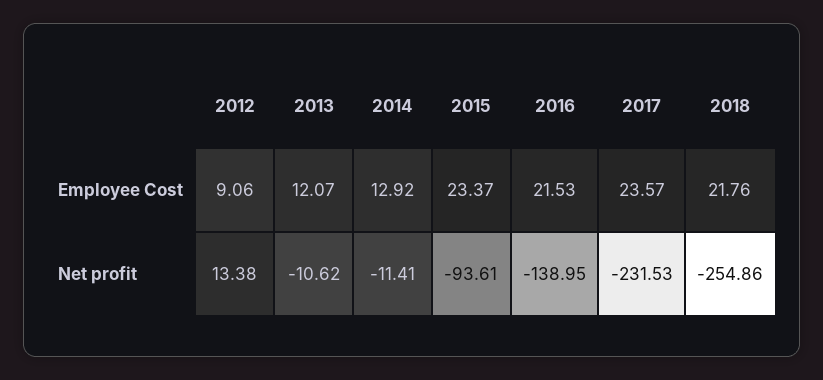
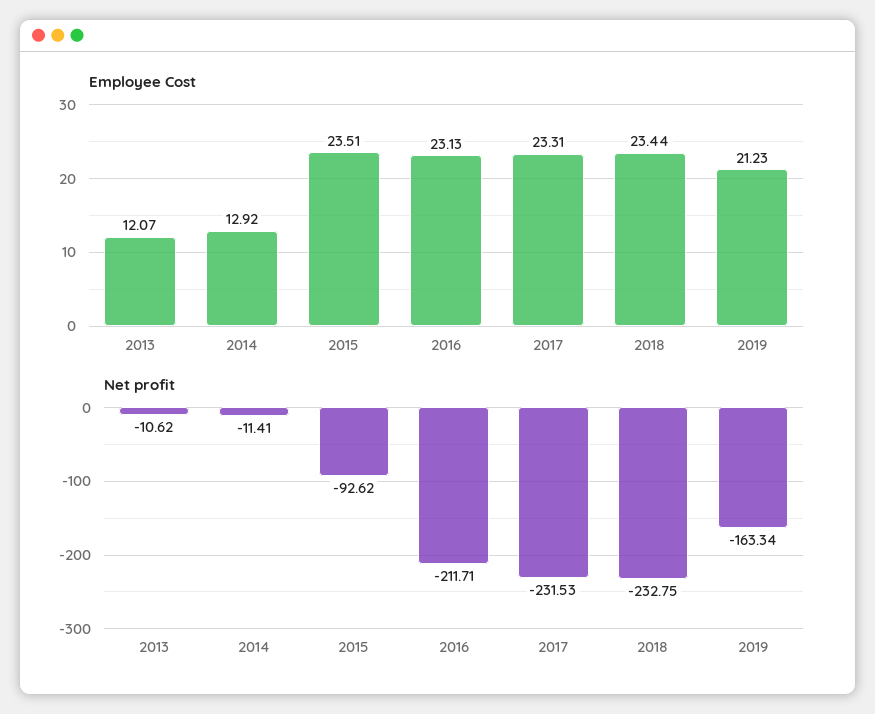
Employee Cost, 2012: 9.06 -> none
Employee Cost, 2015: 23.37 -> 23.51
Employee Cost, 2016: 21.53 -> 23.13
Employee Cost, 2017: 23.57 -> 23.31
Employee Cost, 2018: 21.76 -> 23.44
Net profit, 2012: 13.38 -> none
Net profit, 2015: -93.61 -> -92.62
Net profit, 2016: -138.95 -> -211.71
Net profit, 2018: -254.86 -> -232.75
Employee Cost, 2019: none -> 21.23
Net profit, 2019: none -> -163.34

